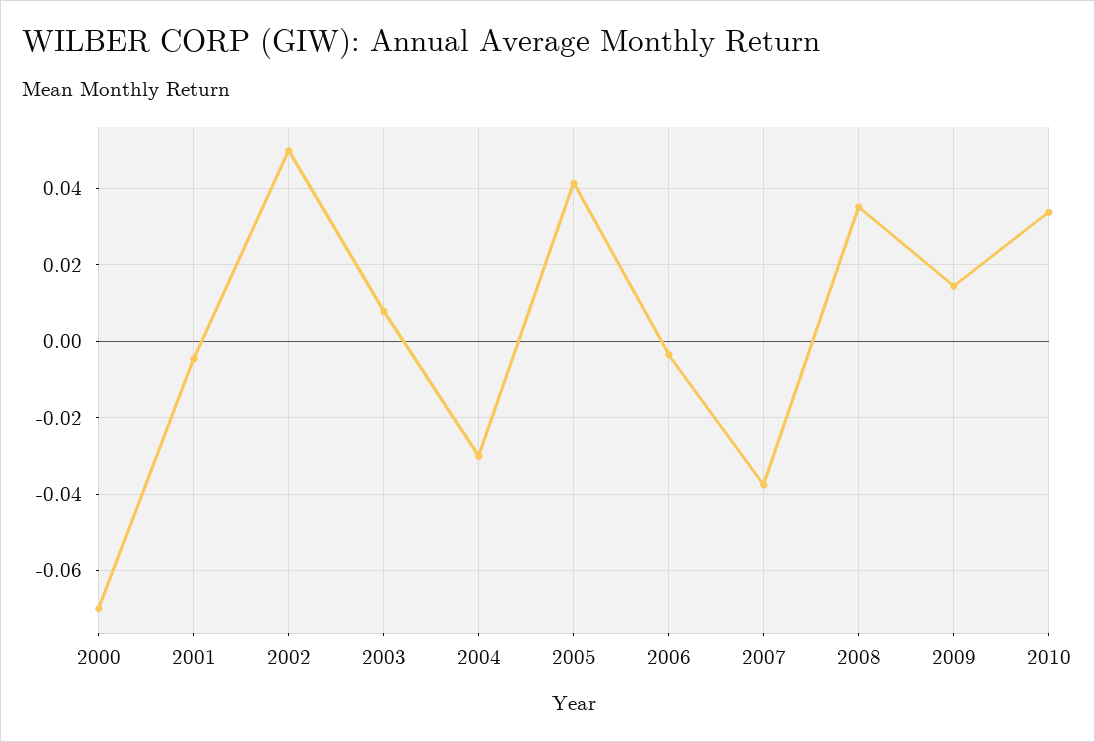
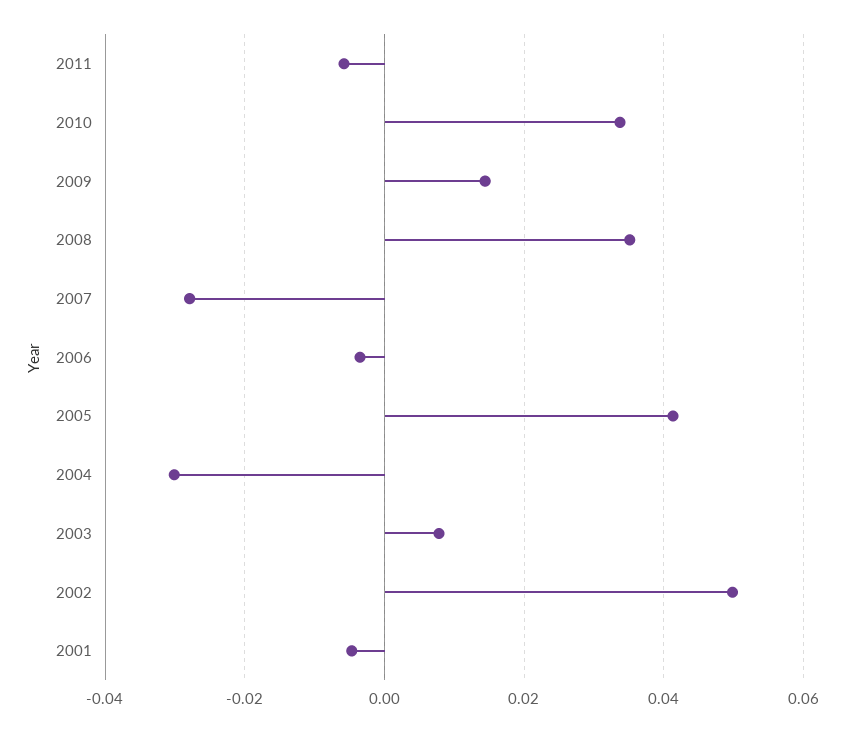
2000: -0.07 -> none
2007: -0.038 -> -0.028
2011: none -> -0.006

